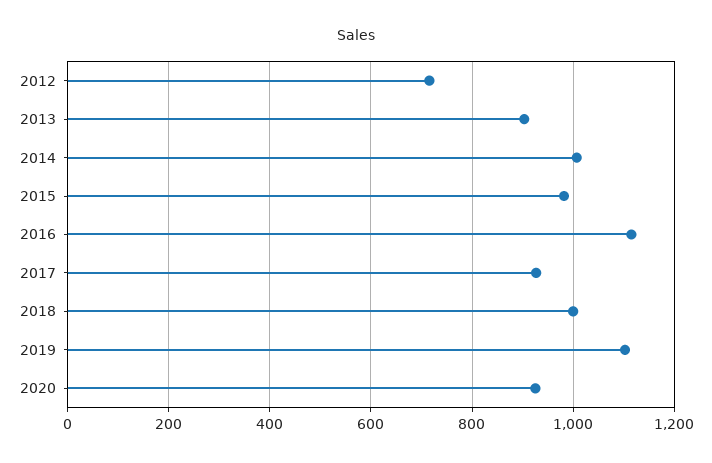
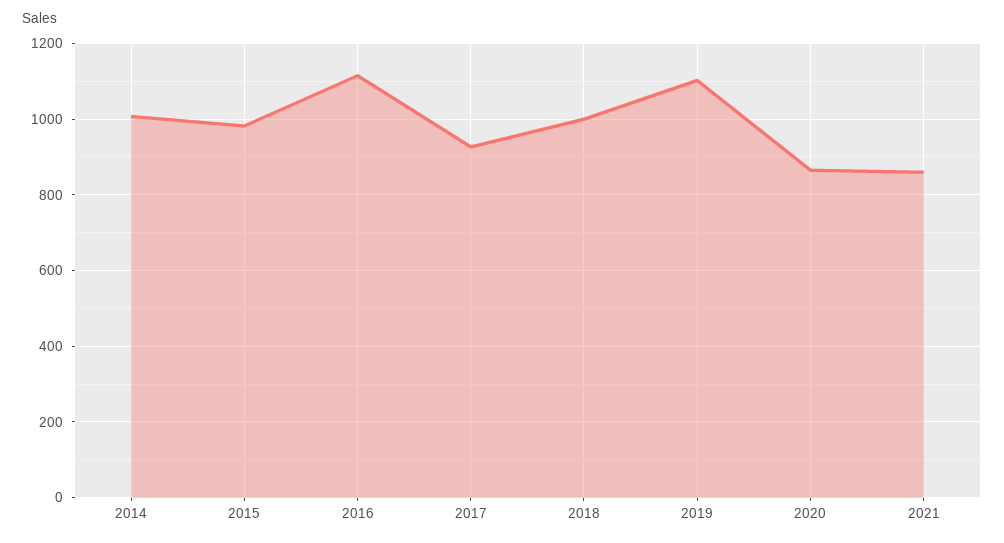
2012: 720 -> none
2013: 900 -> none
2020: 920 -> 860
2021: none -> 860

